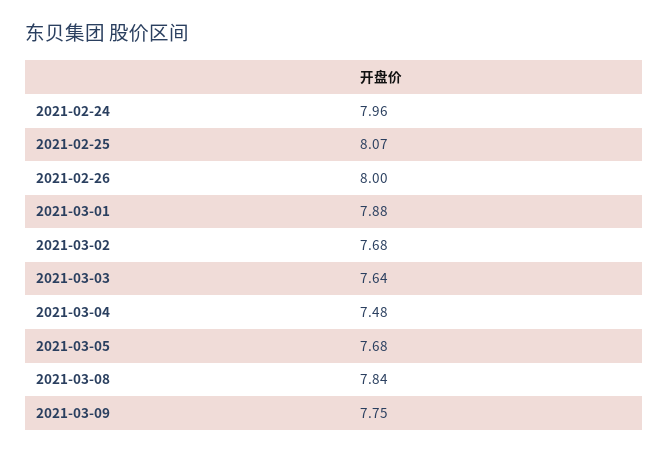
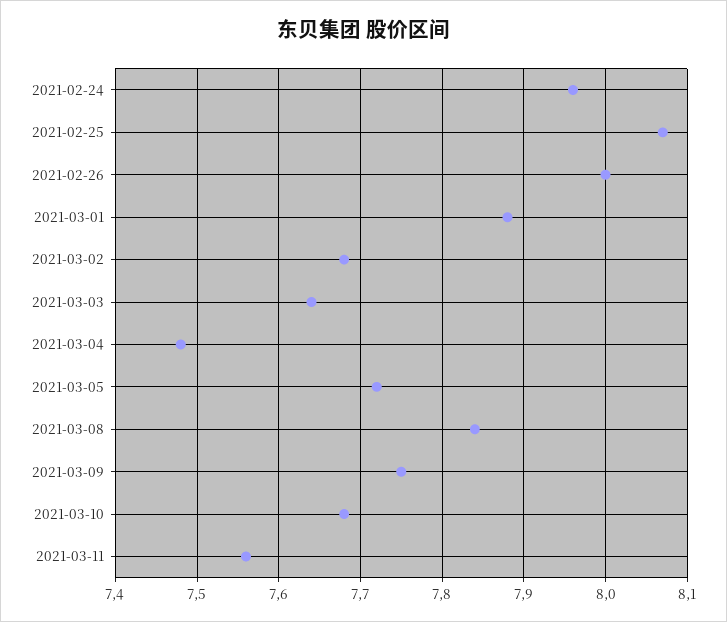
2021-03-05: 7.68 -> 7.72
2021-03-10: none -> 7.68
2021-03-11: none -> 7.56

